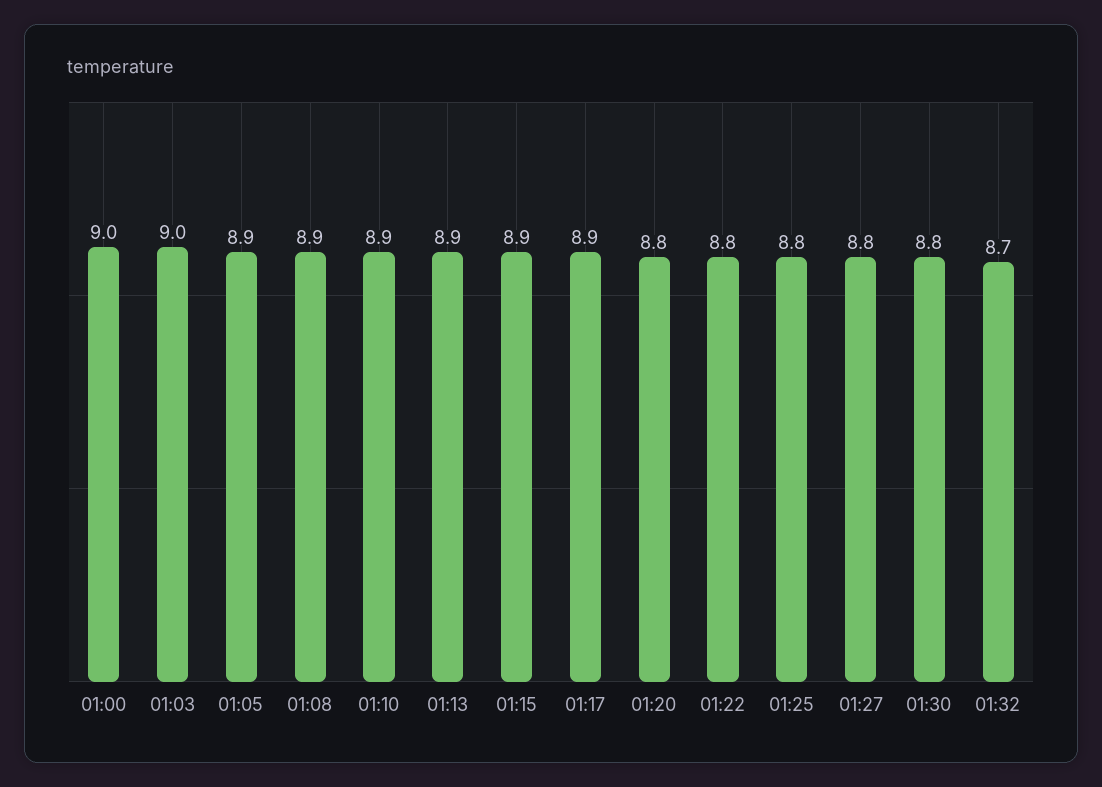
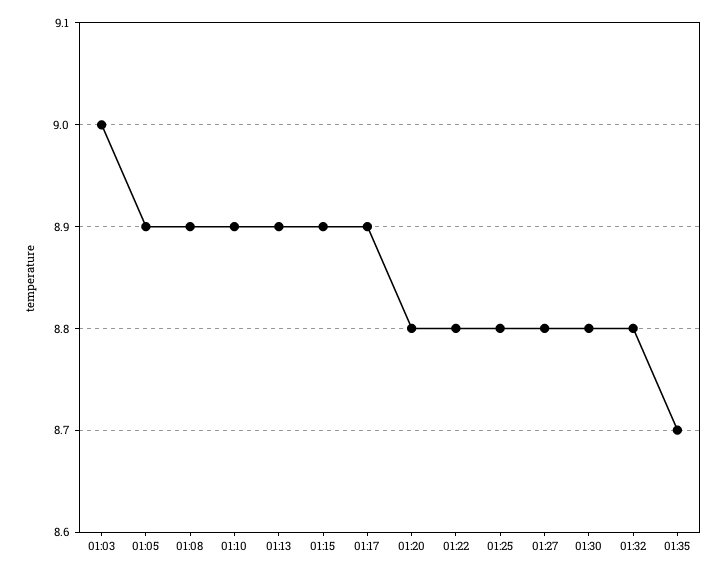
01:00: 9 -> none
01:32: 8.7 -> 8.8
01:35: none -> 8.7

